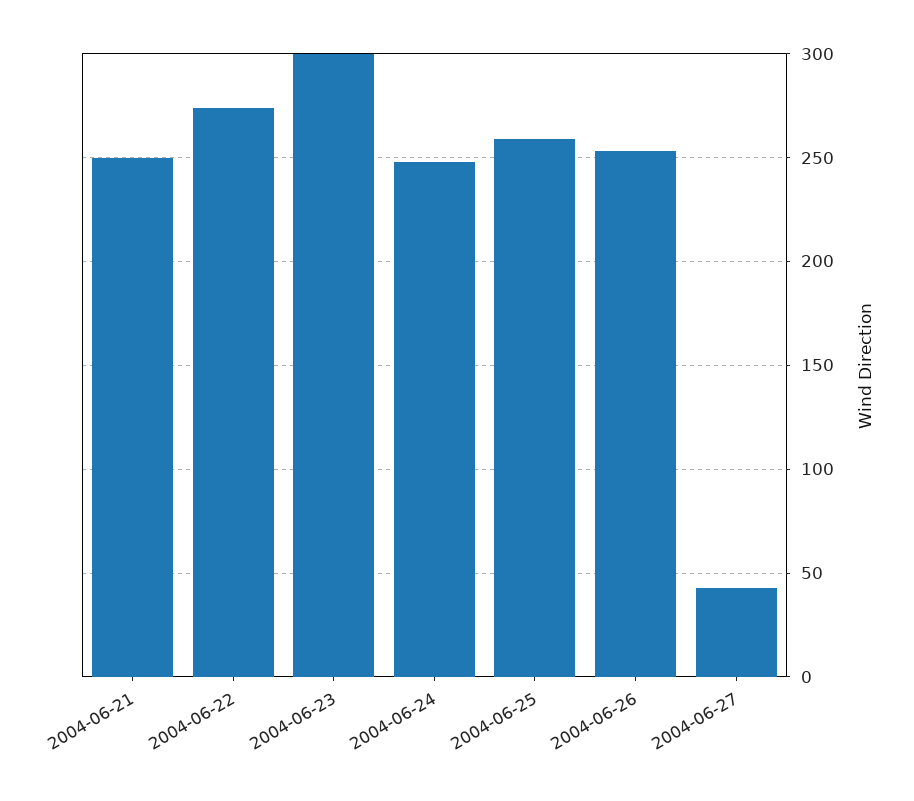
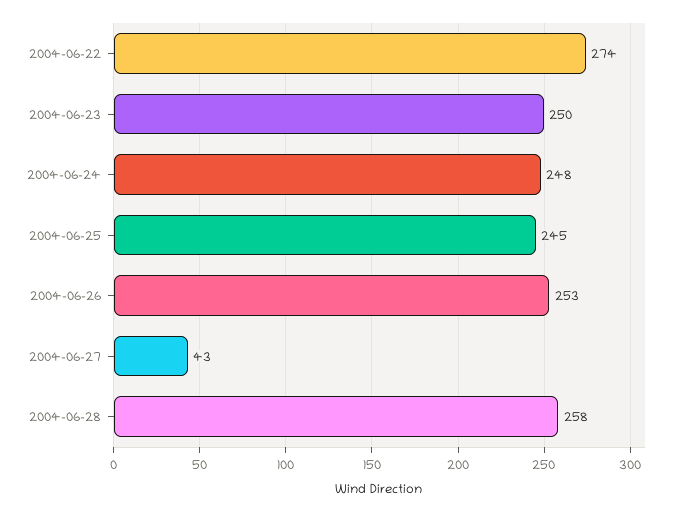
2004-06-21: 250 -> none
2004-06-23: 300 -> 250
2004-06-25: 260 -> 245
2004-06-28: none -> 258

